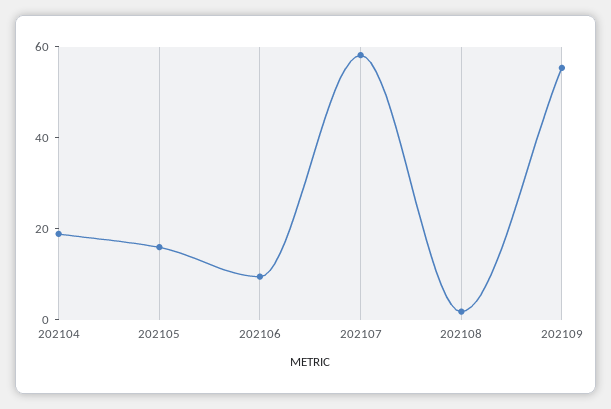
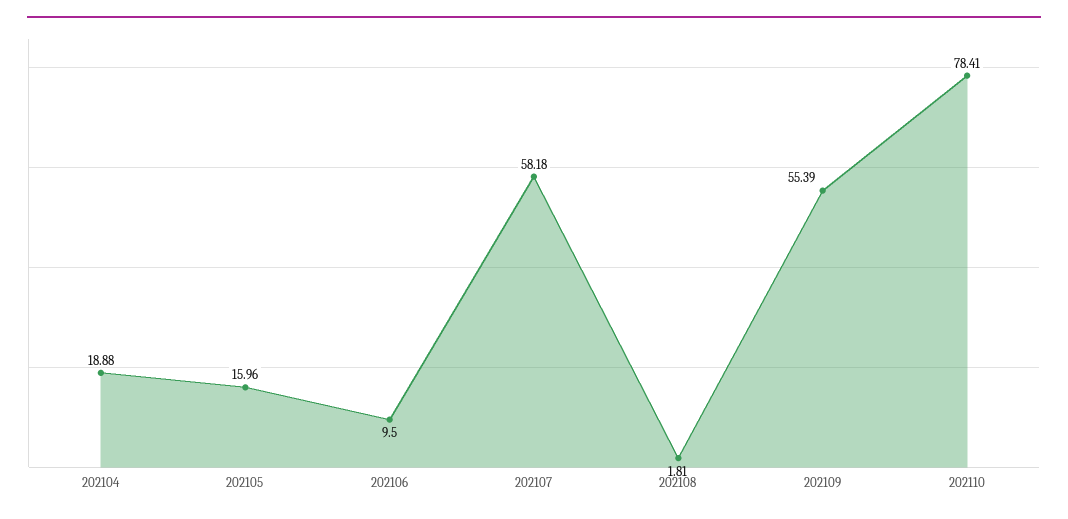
202110: none -> 78.41

